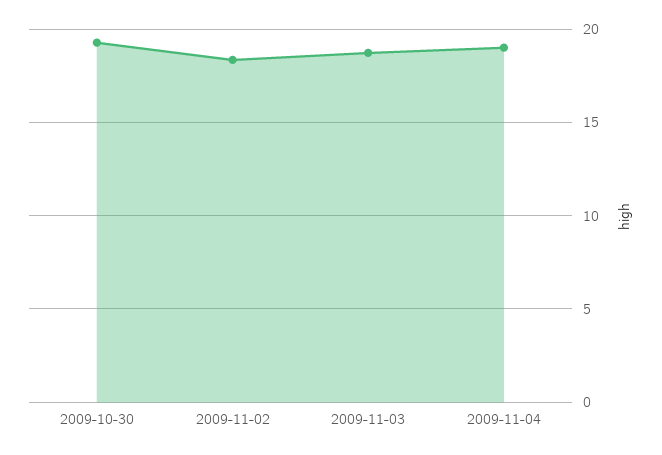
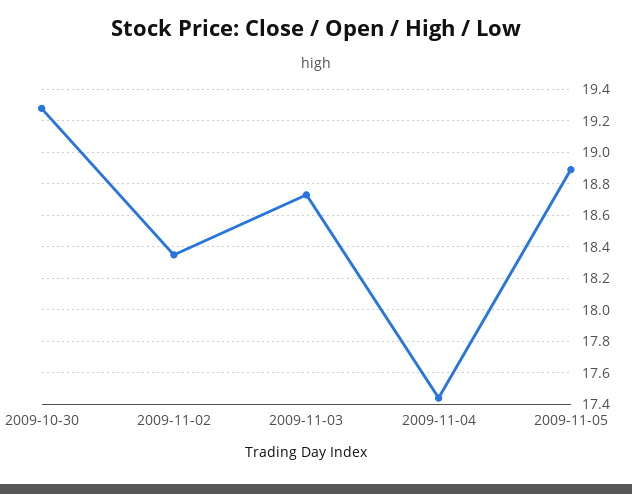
2009-11-04: 19 -> 17.45
2009-11-05: none -> 18.9

